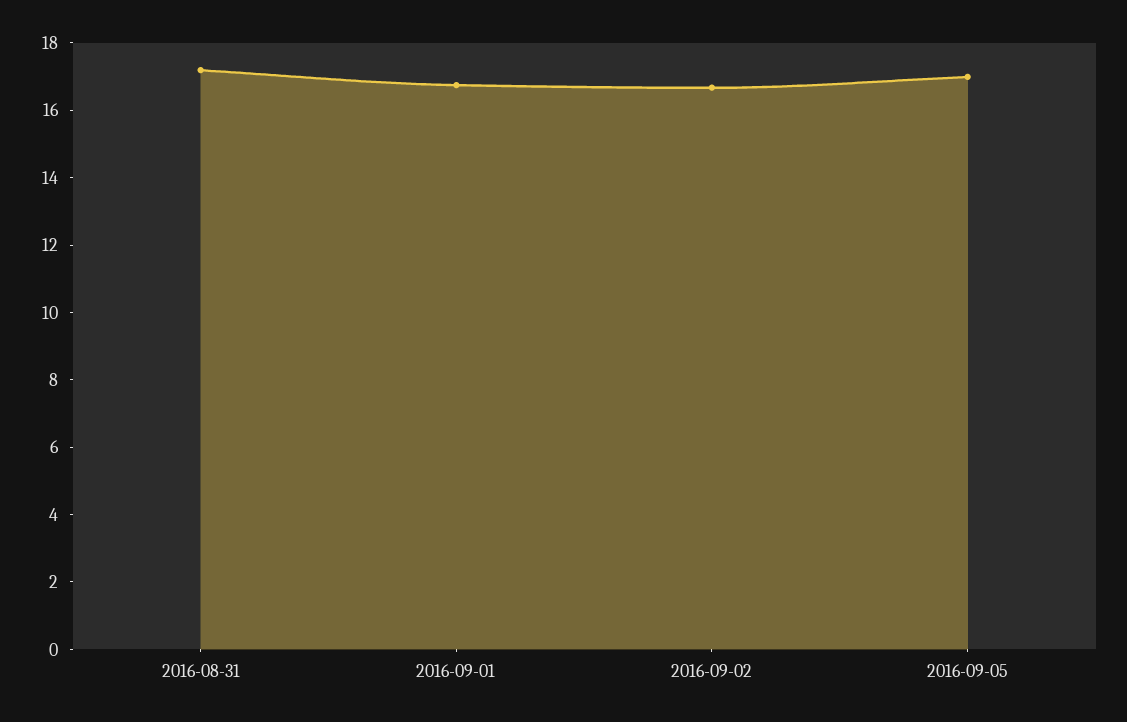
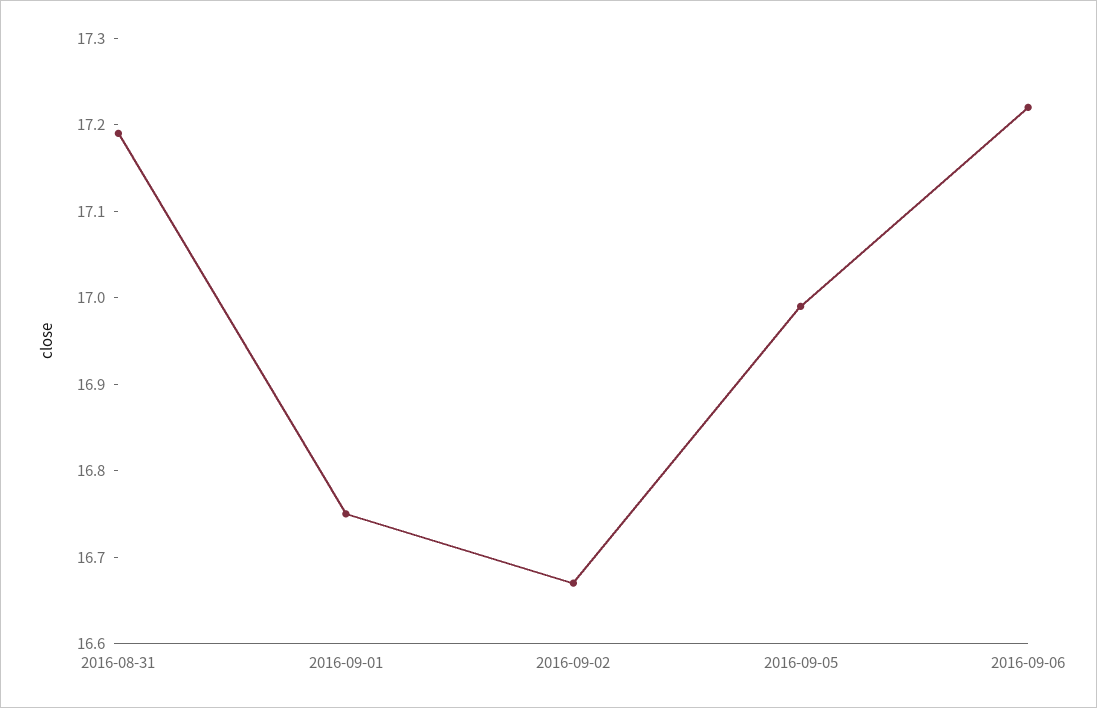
2016-09-06: none -> 17.22

